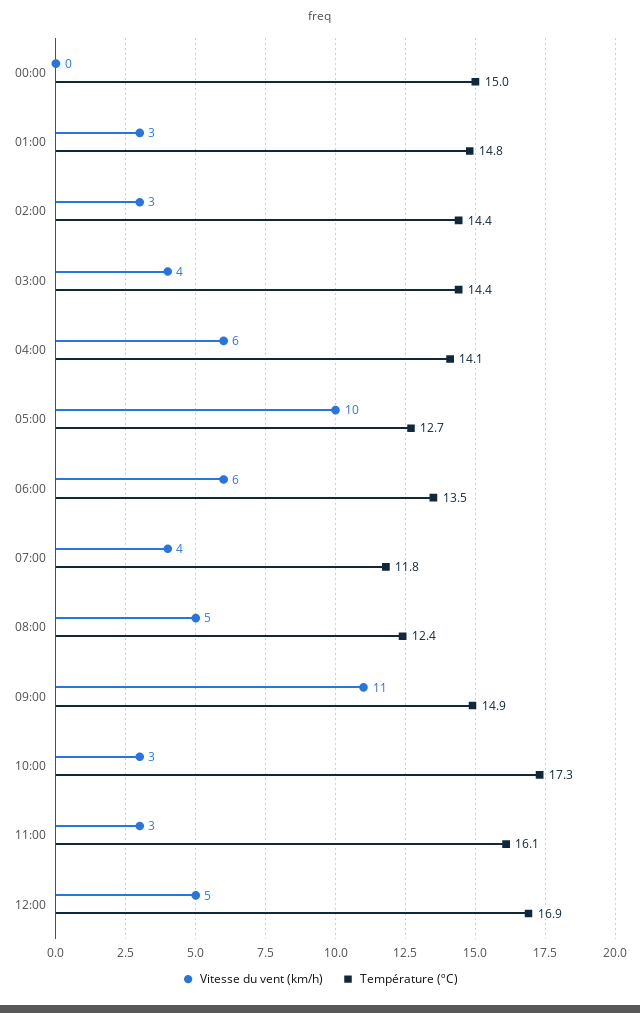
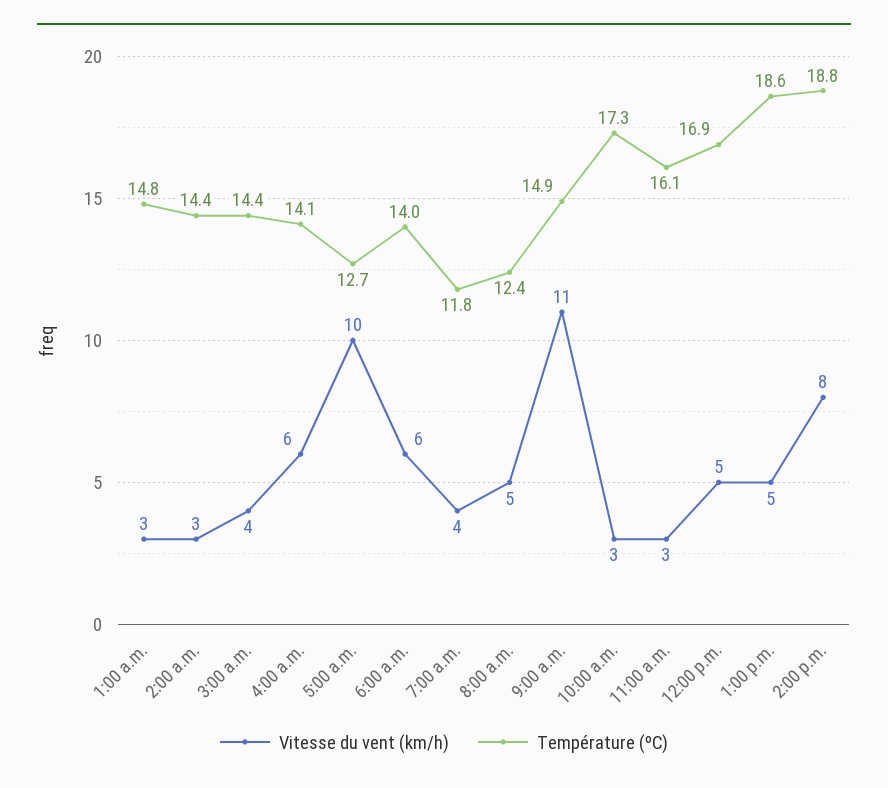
Vitesse du vent (km/h), 00:00: 0 -> none
Température (ºC), 00:00: 15 -> none
Température (ºC), 06:00: 13.5 -> 14
Vitesse du vent (km/h), 1:00 p.m.: none -> 5
Température (ºC), 1:00 p.m.: none -> 18.6
Vitesse du vent (km/h), 2:00 p.m.: none -> 8
Température (ºC), 2:00 p.m.: none -> 18.8

